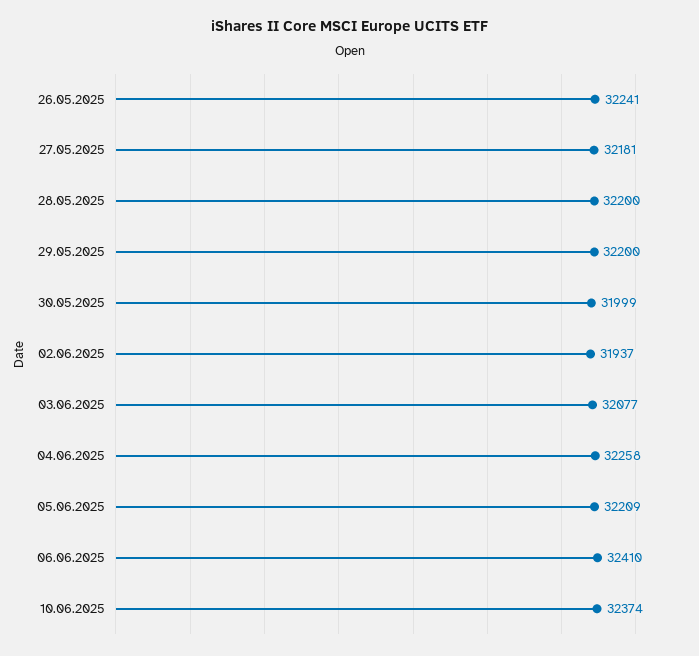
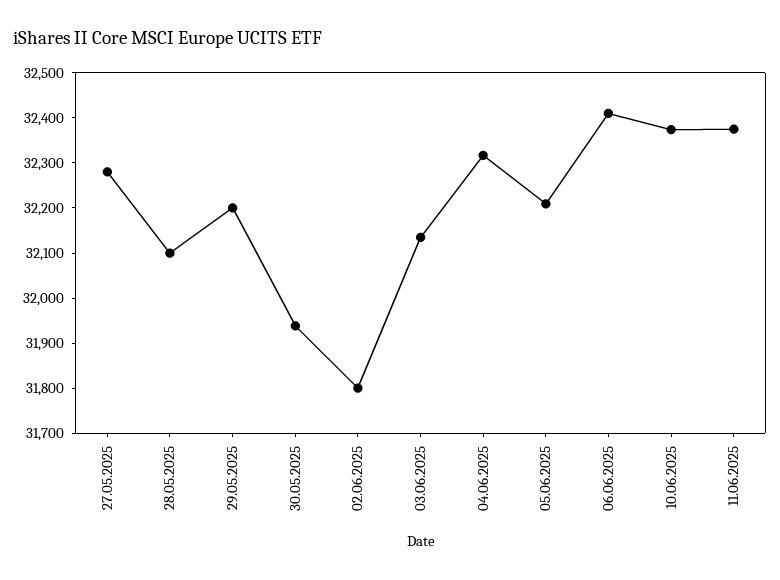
26.05.2025: 32241 -> none
27.05.2025: 32181 -> 32280
28.05.2025: 32200 -> 32100
30.05.2025: 31999 -> 31940
02.06.2025: 31937 -> 31800
03.06.2025: 32077 -> 32140
04.06.2025: 32258 -> 32320
11.06.2025: none -> 32380

